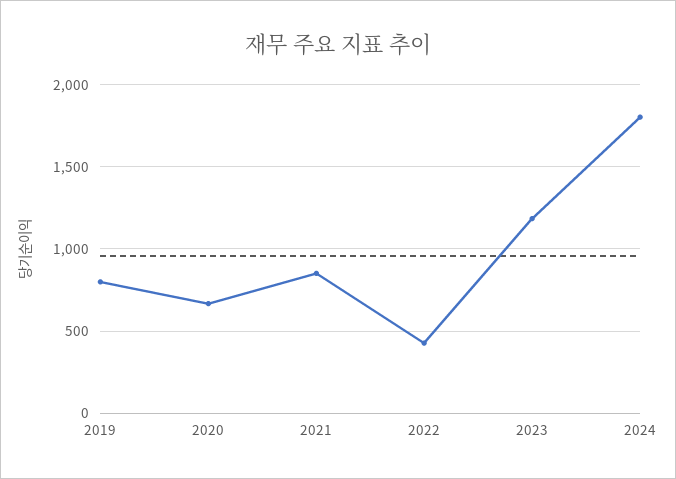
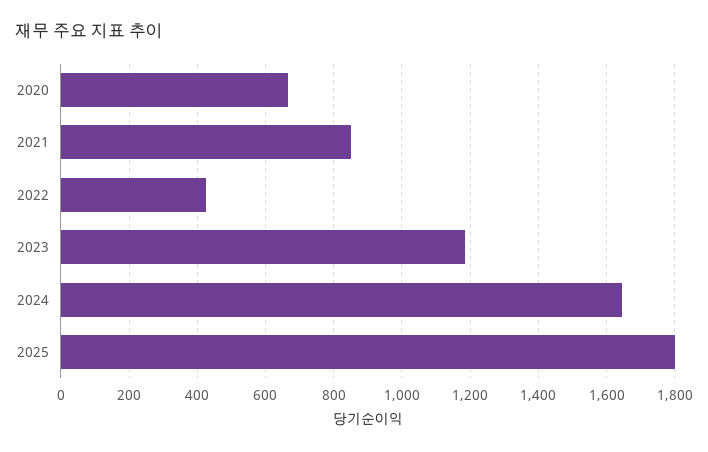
2019: 800 -> none
2024: 1800 -> 1640
2025: none -> 1800

